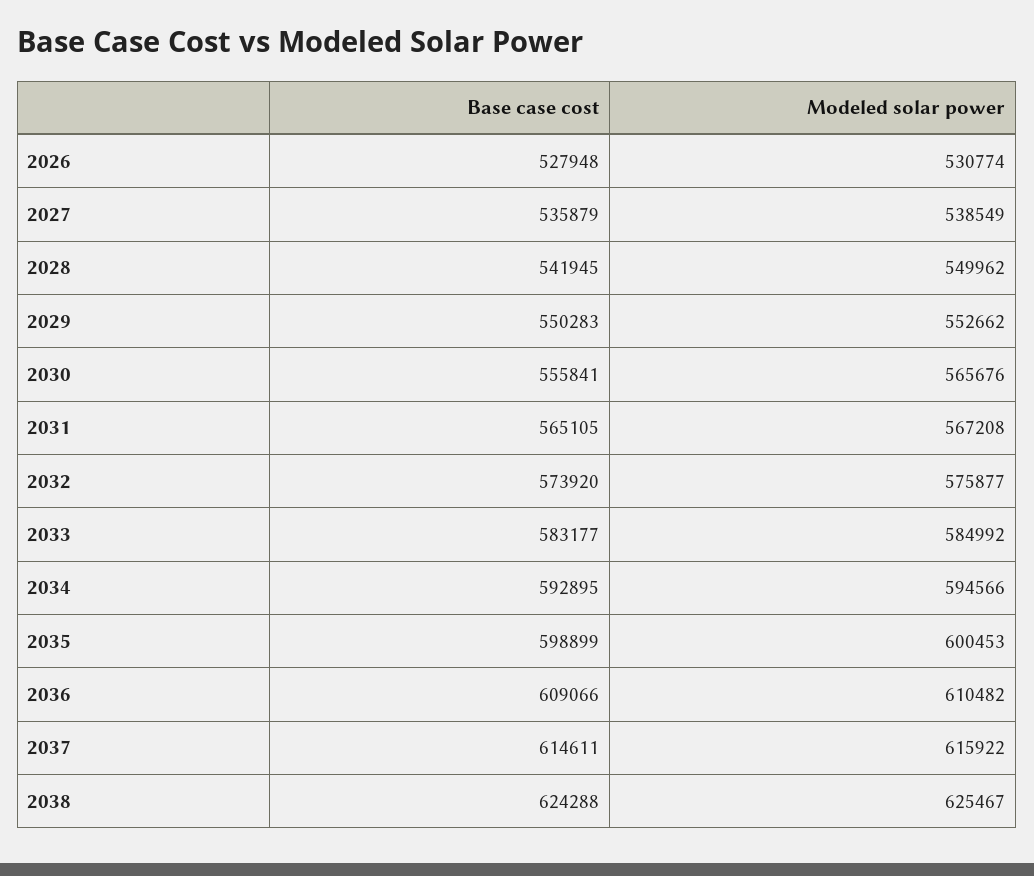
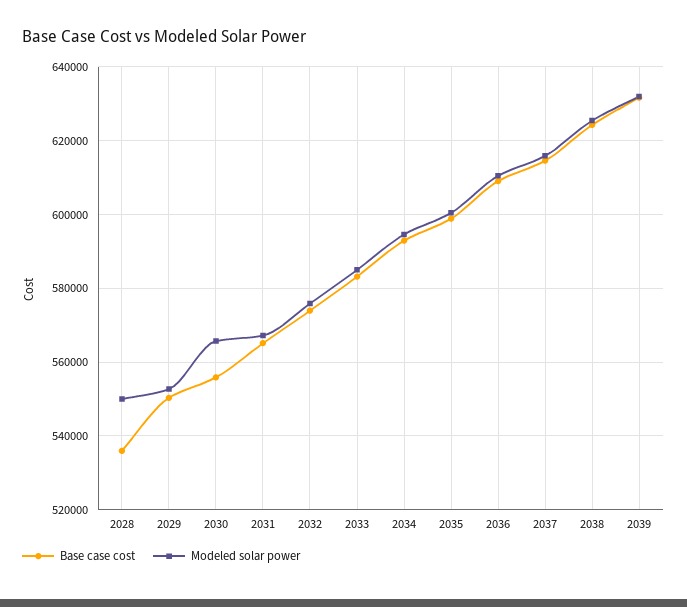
Base case cost, 2026: 527948 -> none
Modeled solar power, 2026: 530774 -> none
Base case cost, 2027: 535879 -> none
Modeled solar power, 2027: 538549 -> none
Base case cost, 2028: 541945 -> 536000
Base case cost, 2039: none -> 632000
Modeled solar power, 2039: none -> 632000

